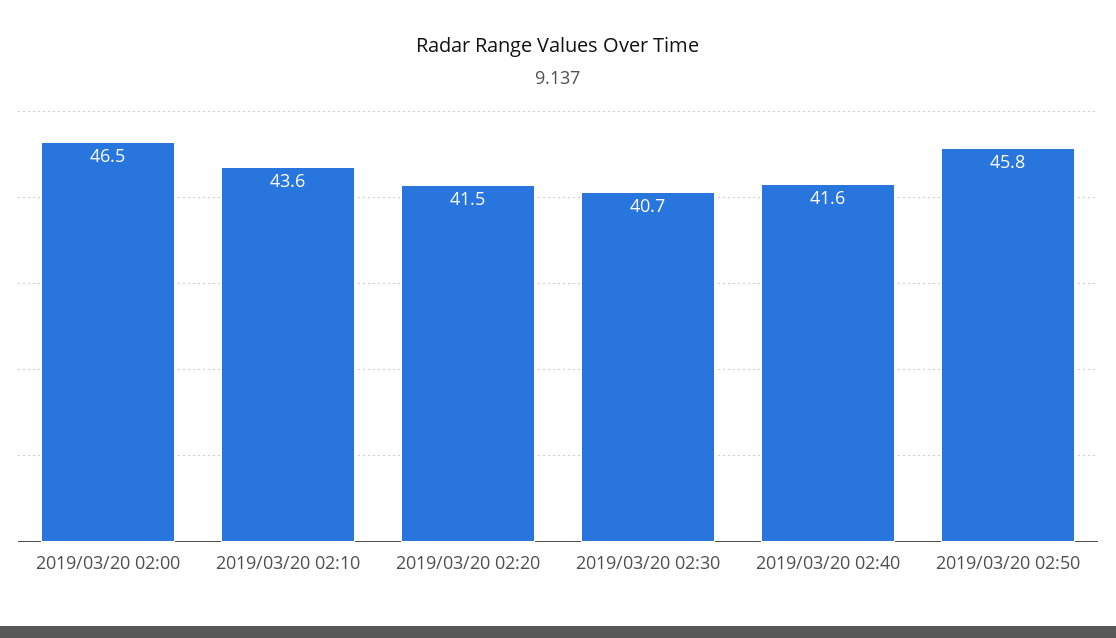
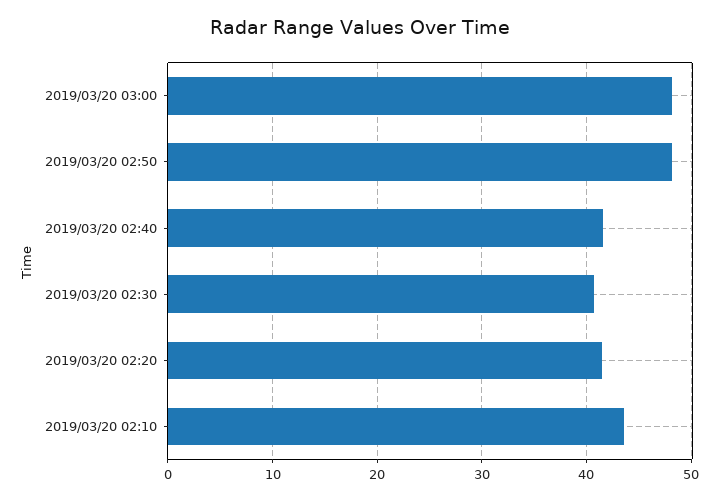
2019/03/20 02:00: 46.5 -> none
2019/03/20 02:50: 45.8 -> 48
2019/03/20 03:00: none -> 48

